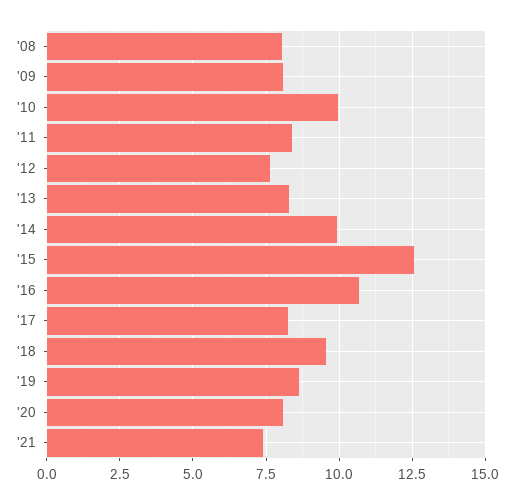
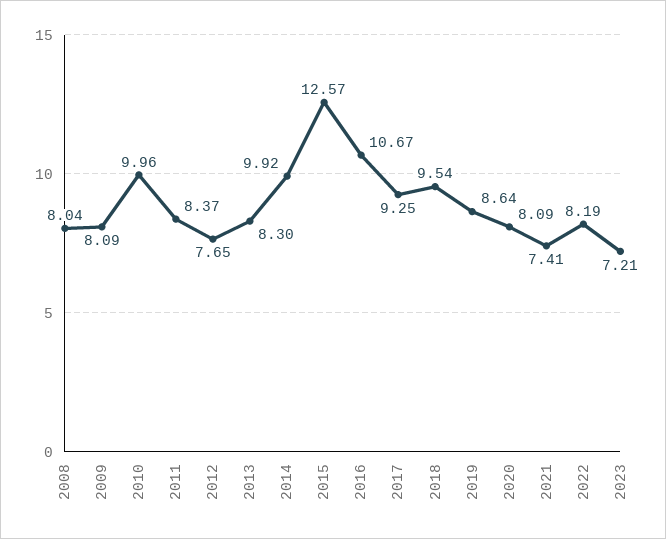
'17: 8.25 -> 9.25
2022: none -> 8.19
2023: none -> 7.21

